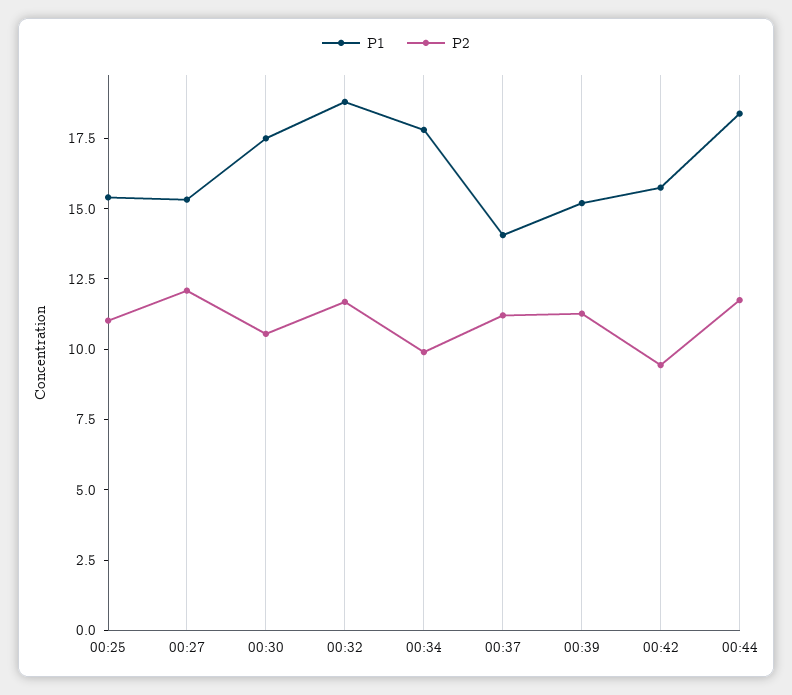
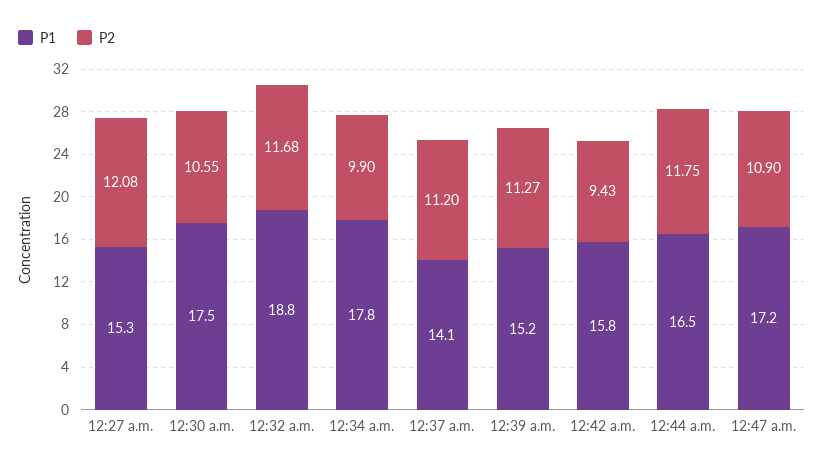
P1, 00:25: 15.5 -> none
P2, 00:25: 11 -> none
P1, 00:44: 18.5 -> 16.5
P1, 12:47 a.m.: none -> 17.2
P2, 12:47 a.m.: none -> 10.9

